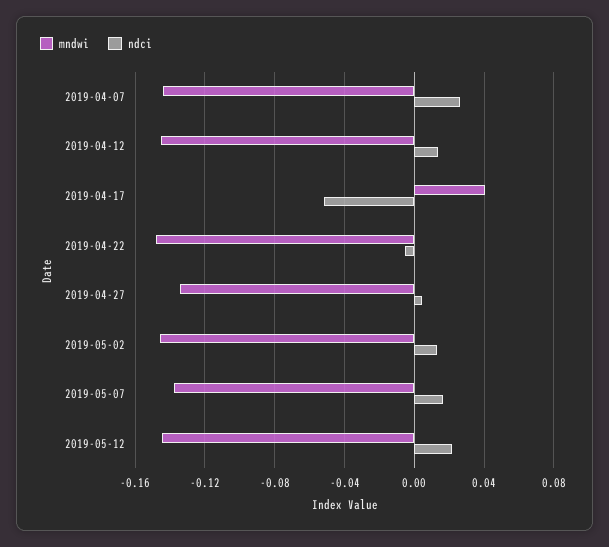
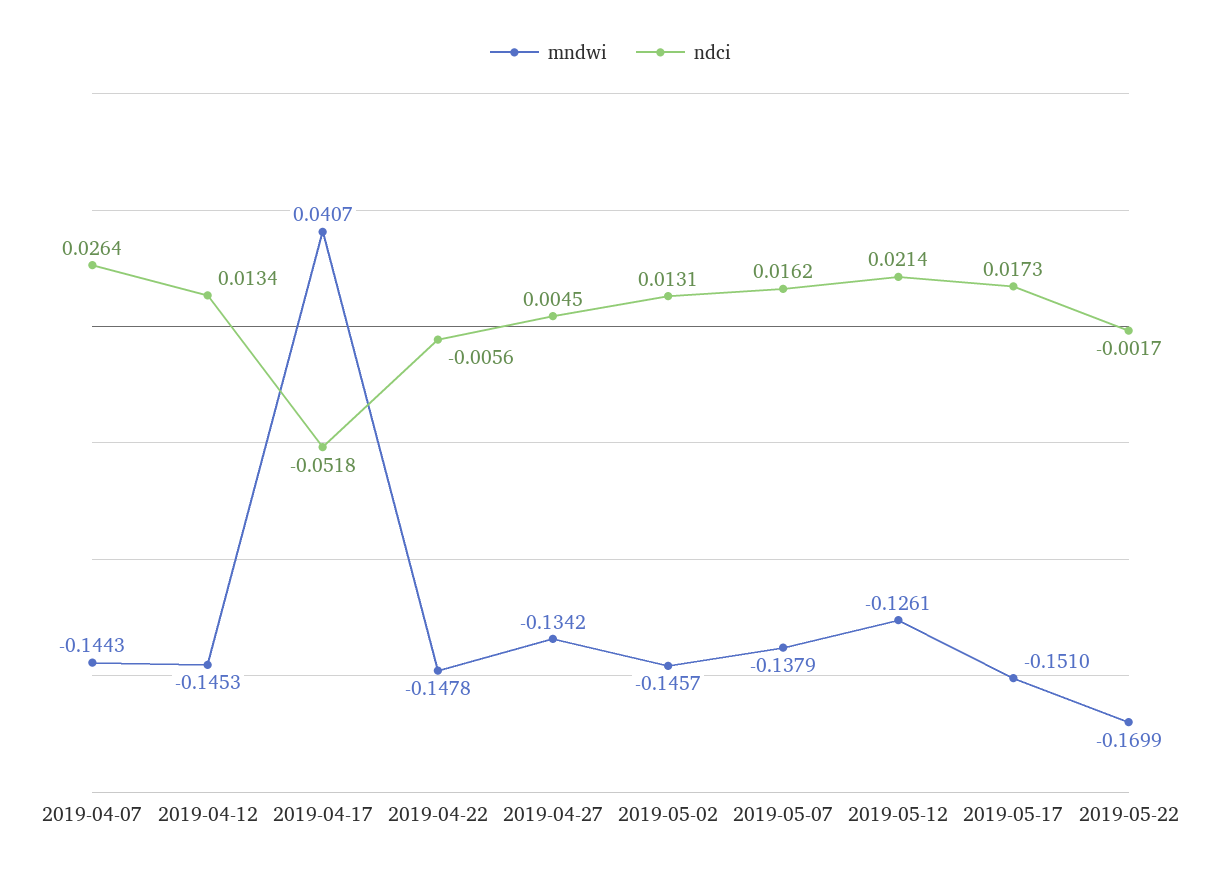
mndwi, 2019-05-12: -0.145 -> -0.1261
mndwi, 2019-05-17: none -> -0.151
ndci, 2019-05-17: none -> 0.0173
mndwi, 2019-05-22: none -> -0.1699
ndci, 2019-05-22: none -> -0.0017

